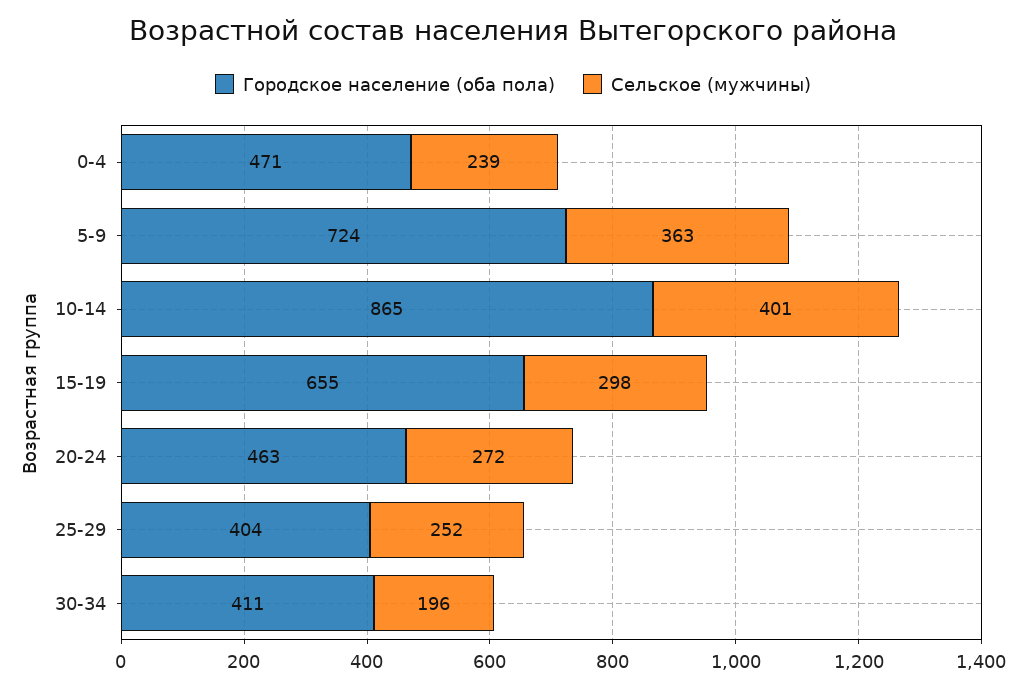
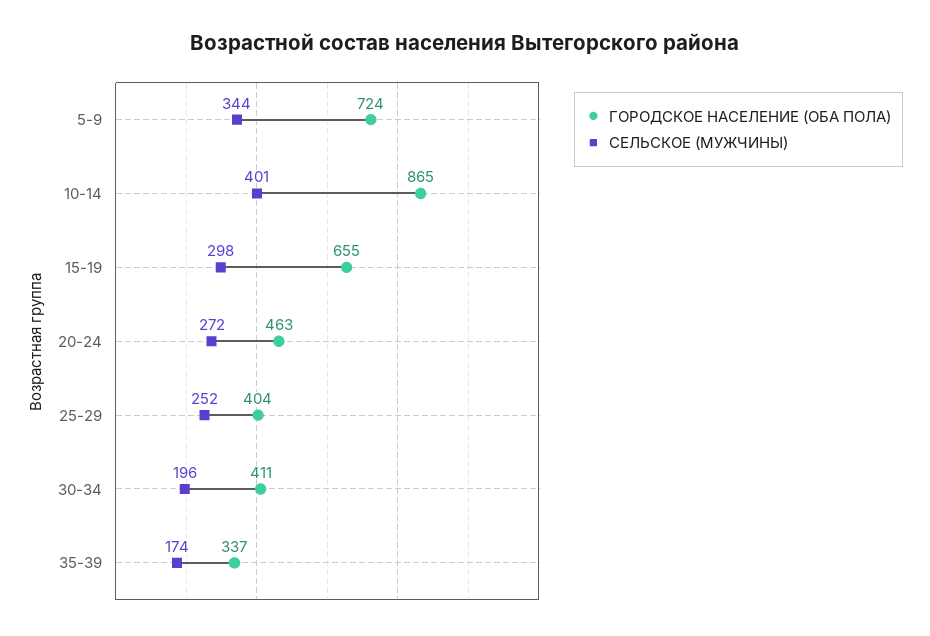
Городское население (оба пола), 0-4: 471 -> none
Сельское (мужчины), 0-4: 239 -> none
Сельское (мужчины), 5-9: 363 -> 344
Городское население (оба пола), 35-39: none -> 337
Сельское (мужчины), 35-39: none -> 174

